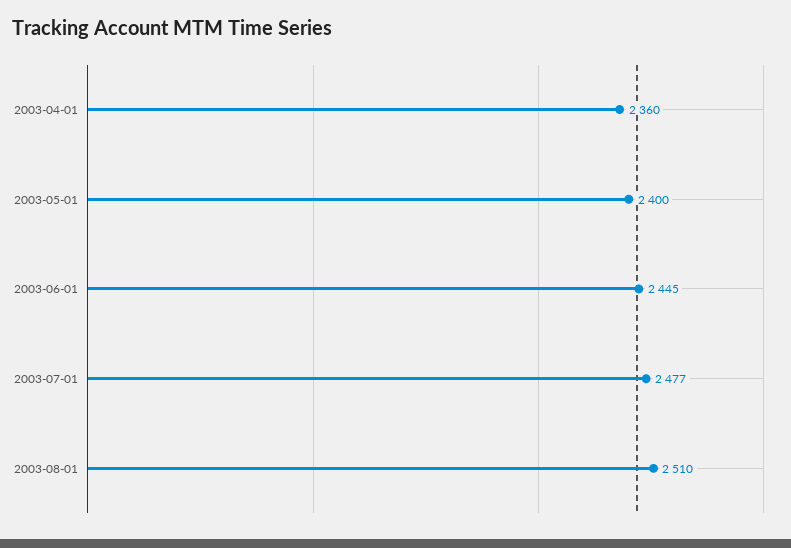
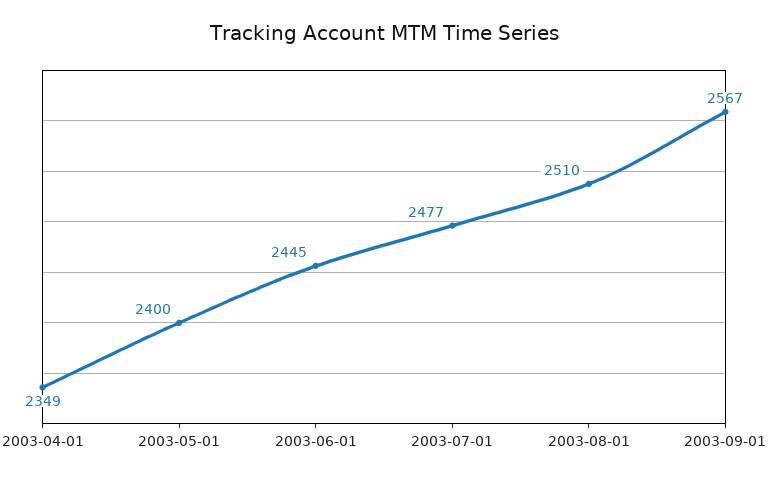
2003-04-01: 2360 -> 2349
2003-09-01: none -> 2567

